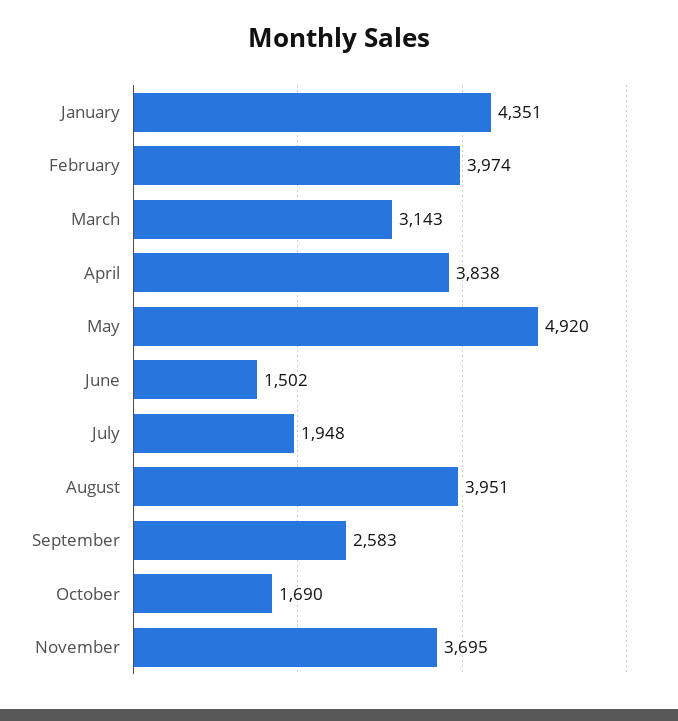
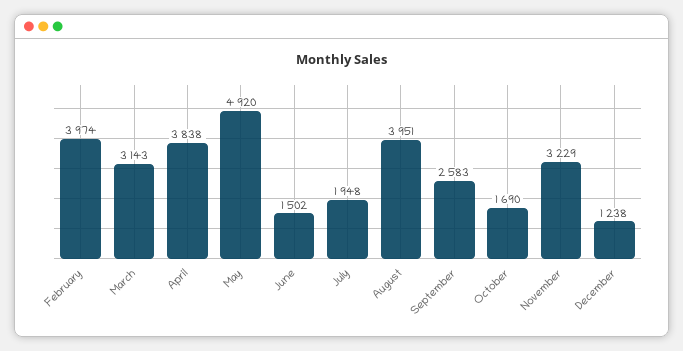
January: 4351 -> none
November: 3695 -> 3229
December: none -> 1238

